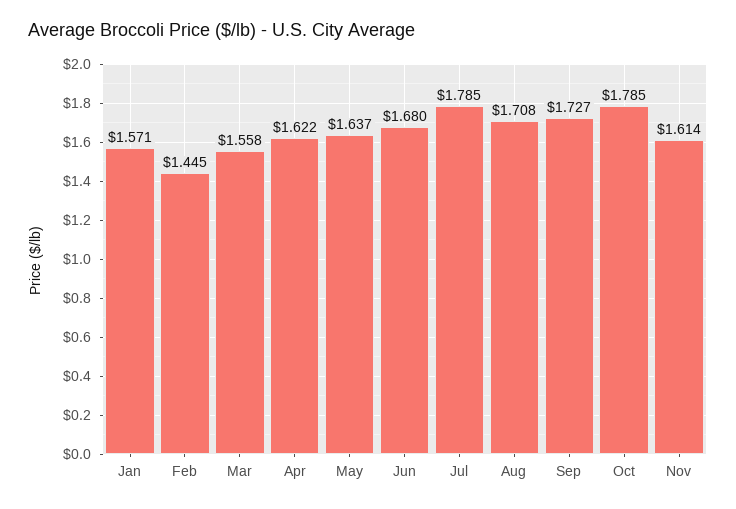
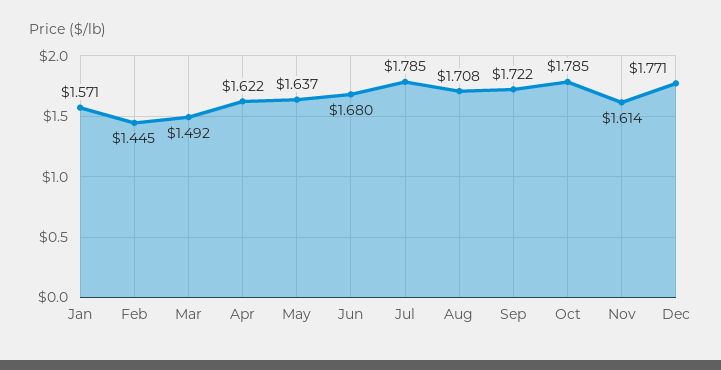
Mar: 1.558 -> 1.492
Sep: 1.727 -> 1.722
Dec: none -> 1.771

